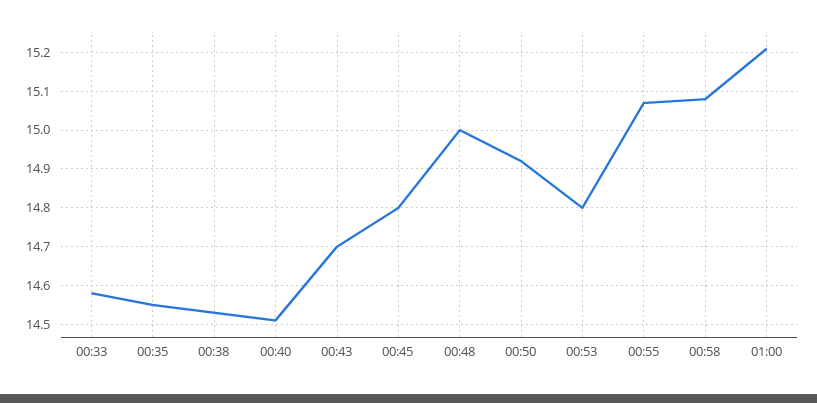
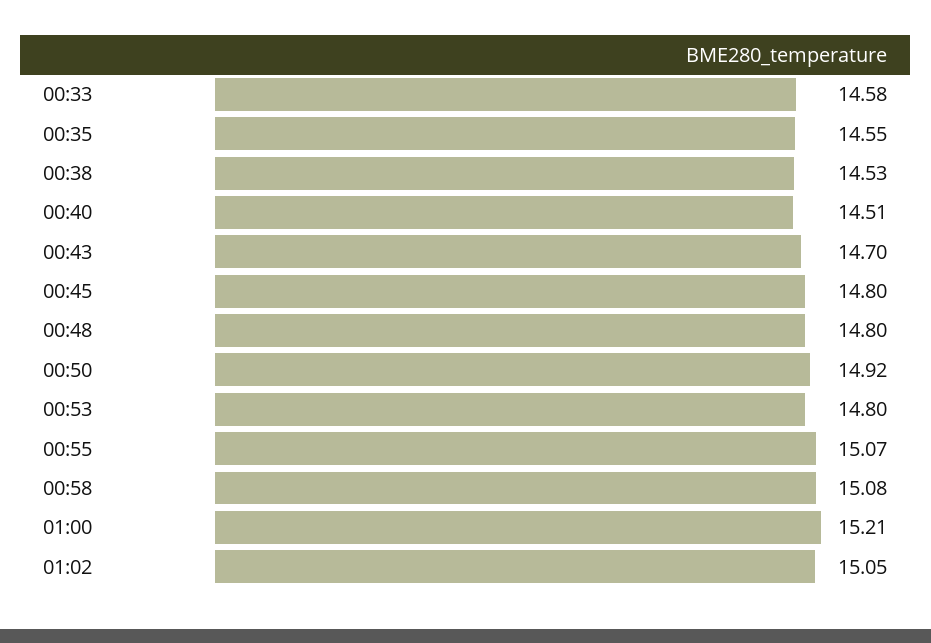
00:48: 15 -> 14.8
01:02: none -> 15.05

